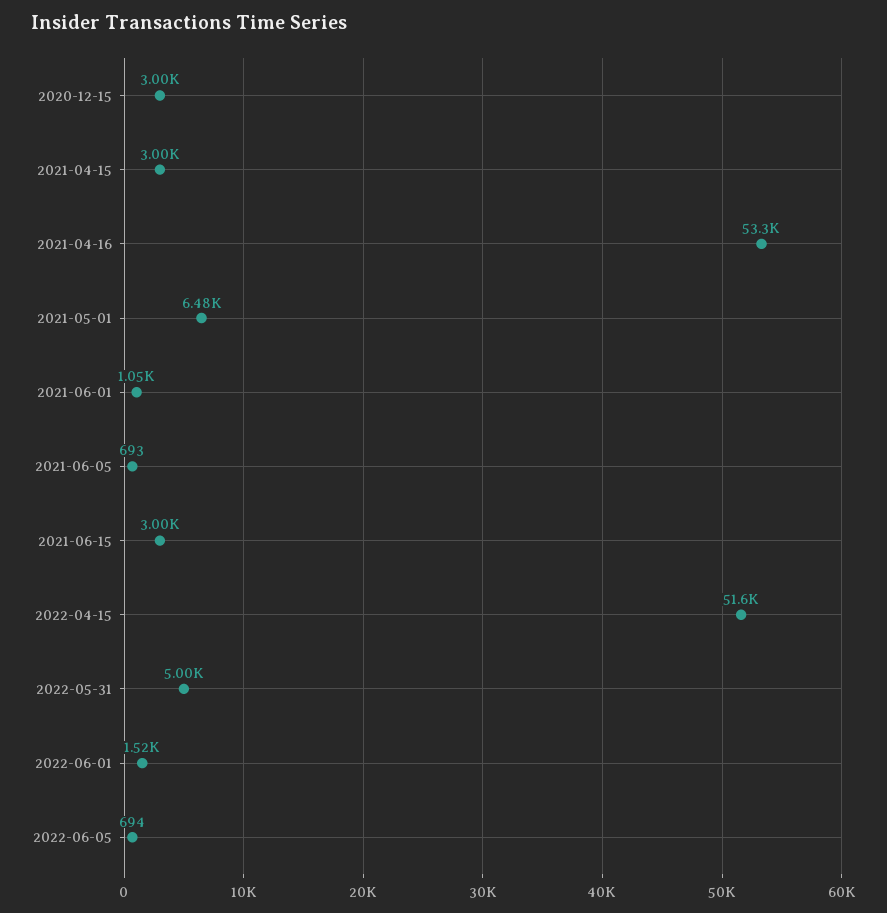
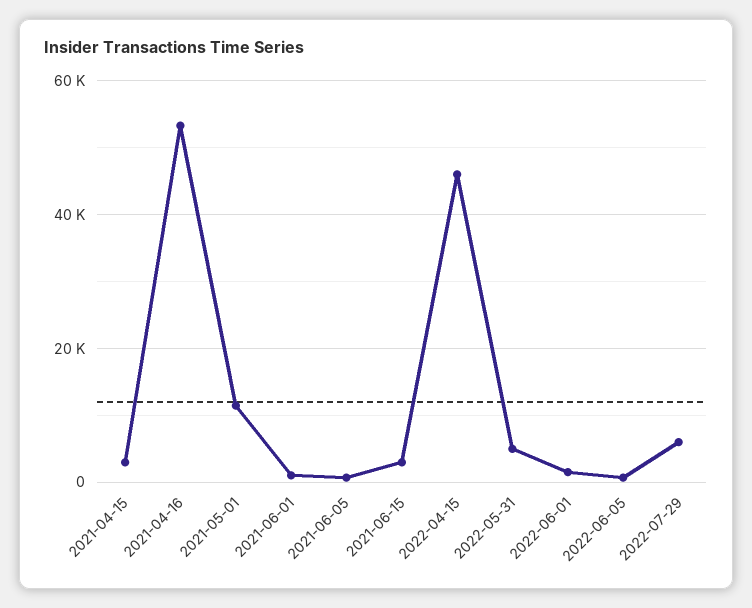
2020-12-15: 3000 -> none
2021-05-01: 6480 -> 12000
2022-04-15: 51600 -> 46000
2022-07-29: none -> 6000

